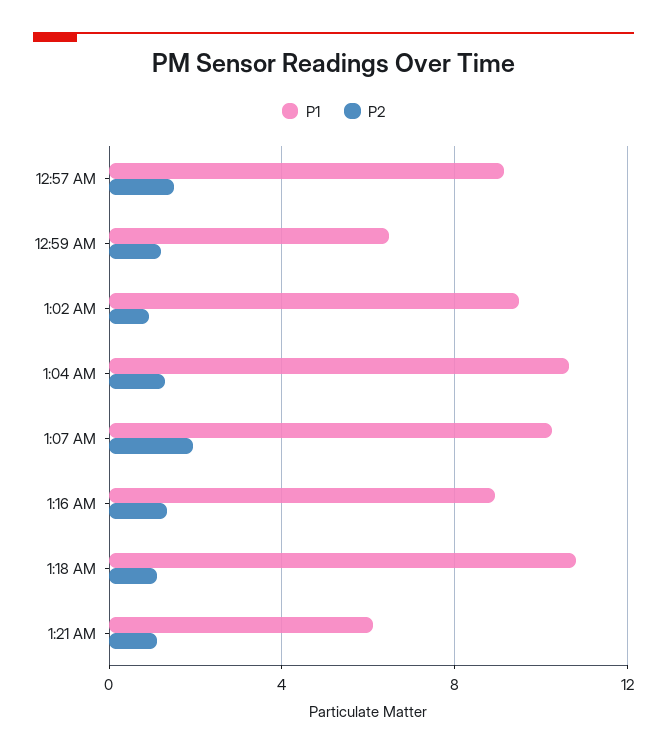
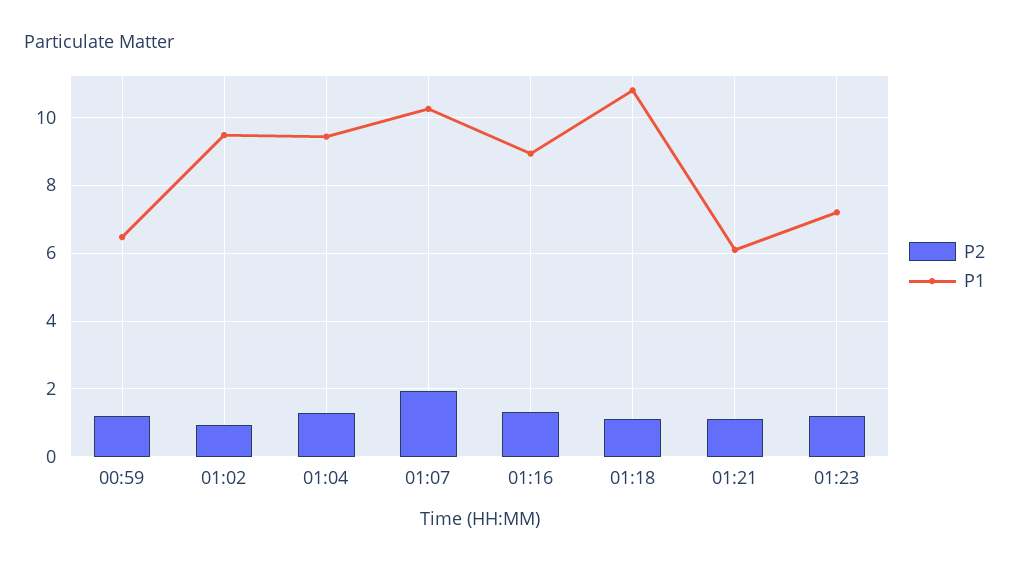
P1, 12:57 AM: 9 -> none
P2, 12:57 AM: 1.5 -> none
P1, 1:04 AM: 10.5 -> 9.4
P2, 01:23: none -> 1.2
P1, 01:23: none -> 7.2

